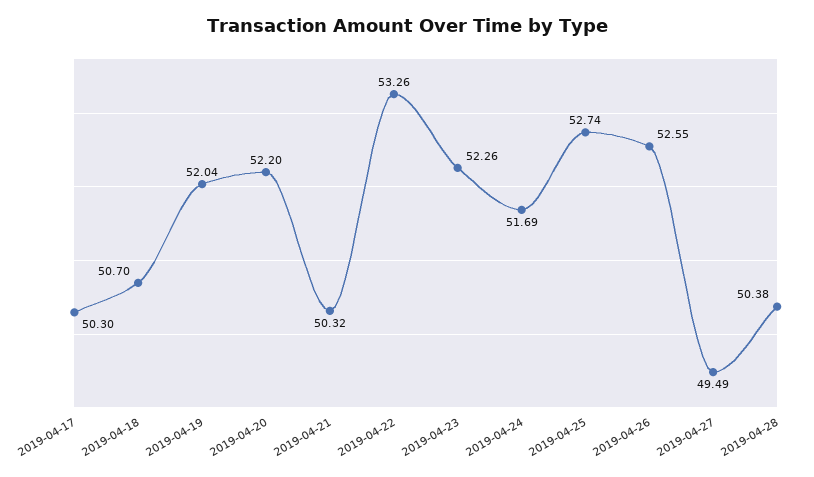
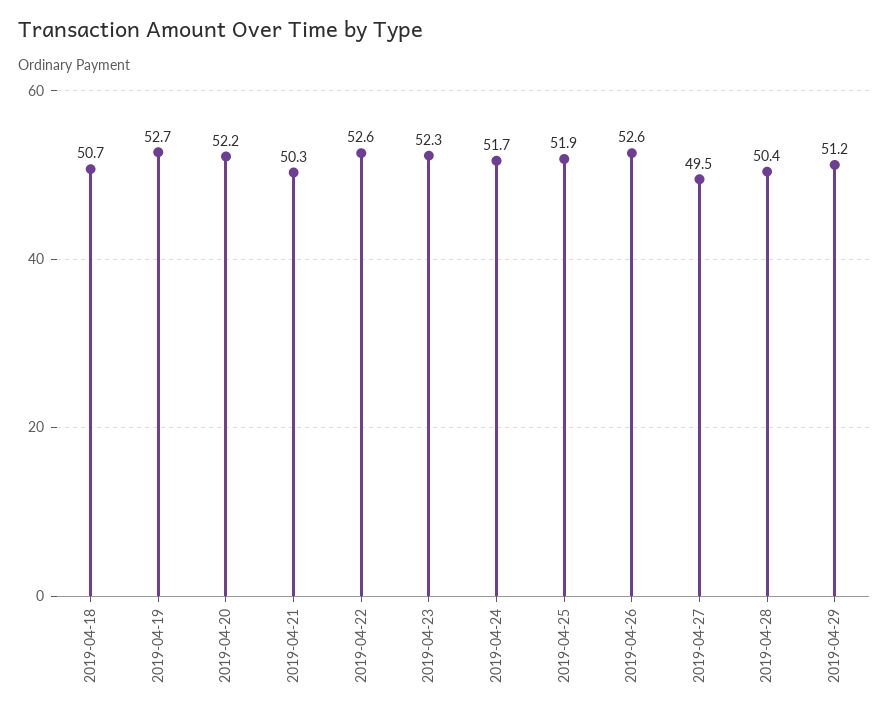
2019-04-17: 50.3 -> none
2019-04-19: 52.04 -> 52.7
2019-04-22: 53.26 -> 52.6
2019-04-25: 52.74 -> 51.9
2019-04-29: none -> 51.2

